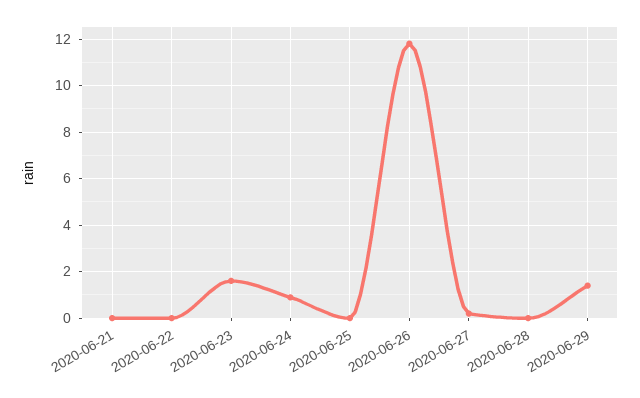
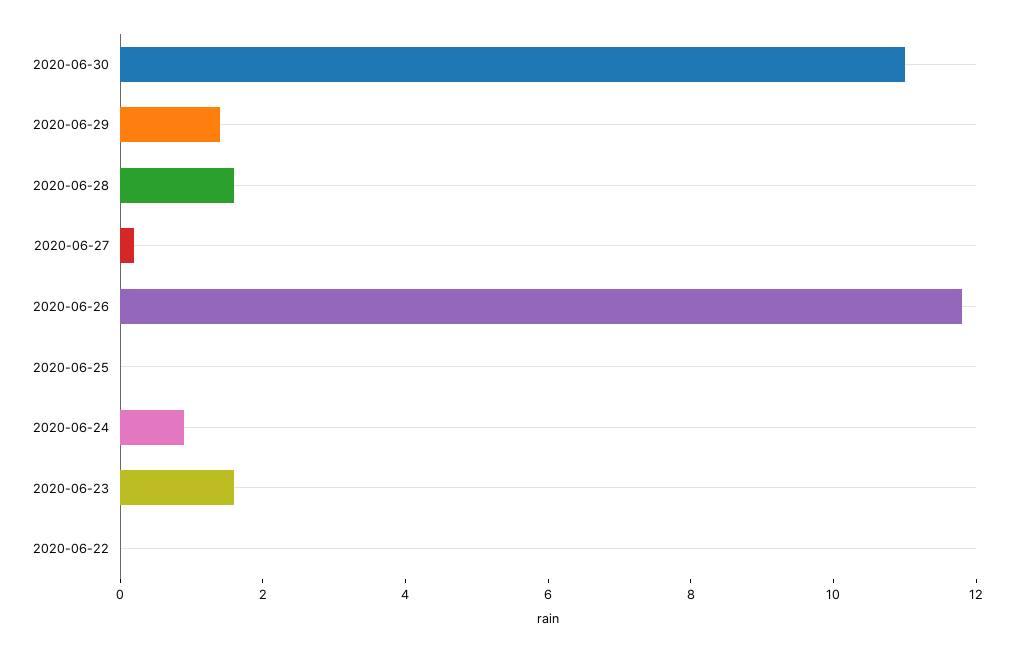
2020-06-21: 0 -> none
2020-06-28: 0 -> 1.5
2020-06-30: none -> 11

